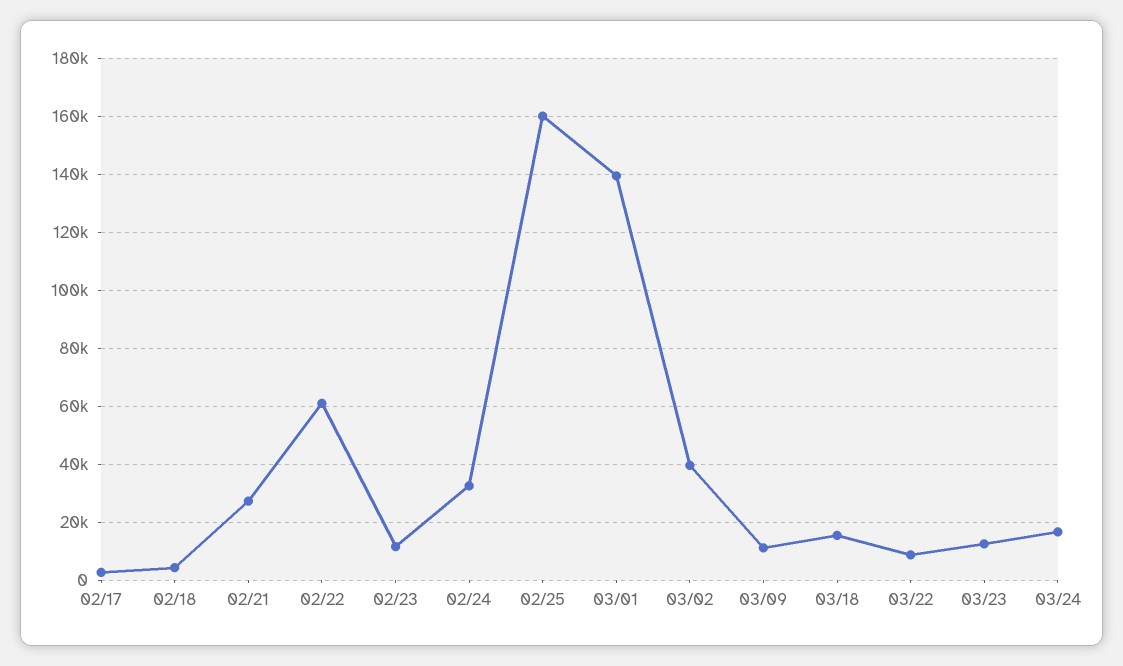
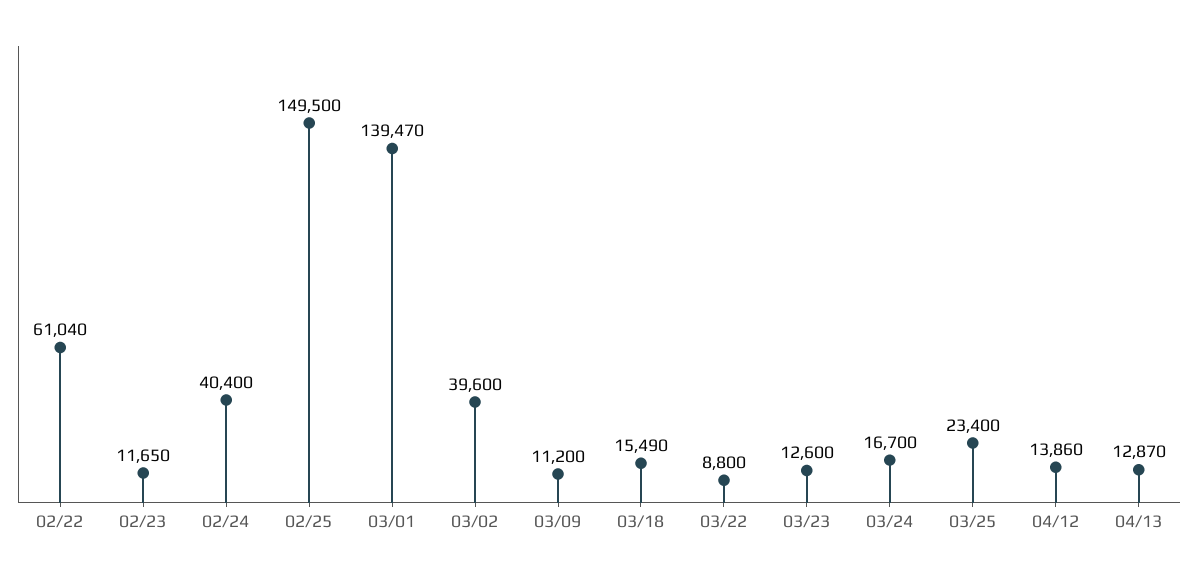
02/17: 2500 -> none
02/18: 5000 -> none
02/21: 27500 -> none
02/24: 32500 -> 40400
02/25: 160000 -> 149500
03/25: none -> 23400
04/12: none -> 13860
04/13: none -> 12870

